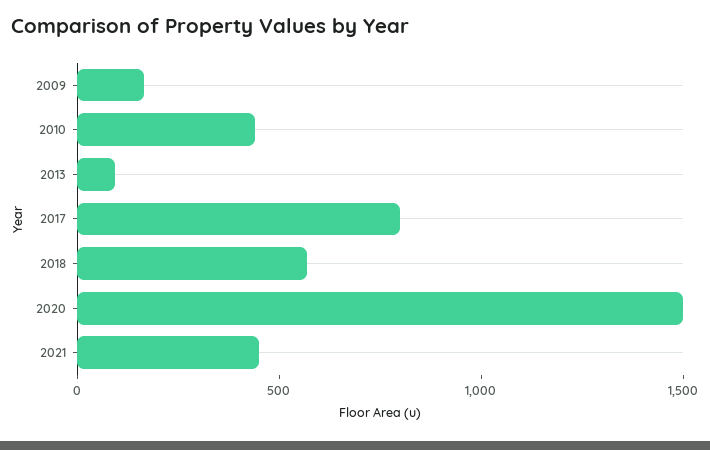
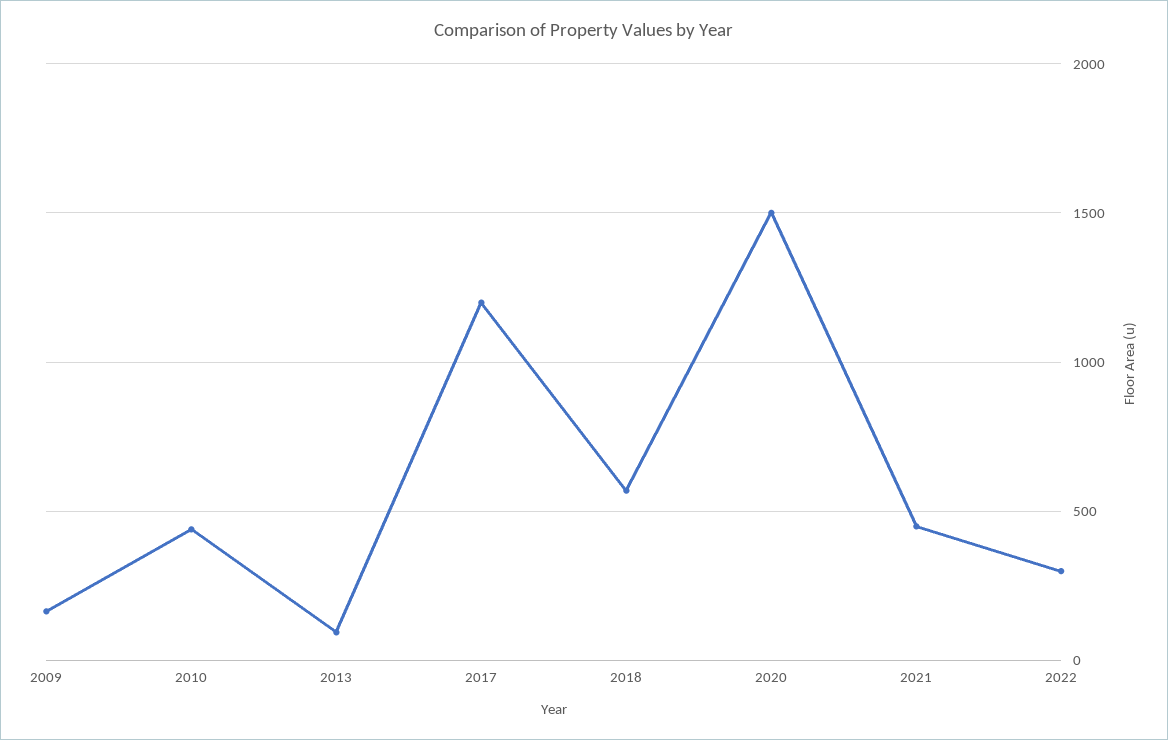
2017: 800 -> 1200
2022: none -> 300

